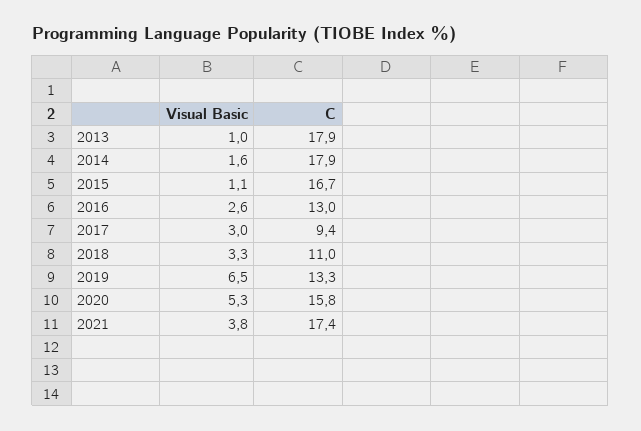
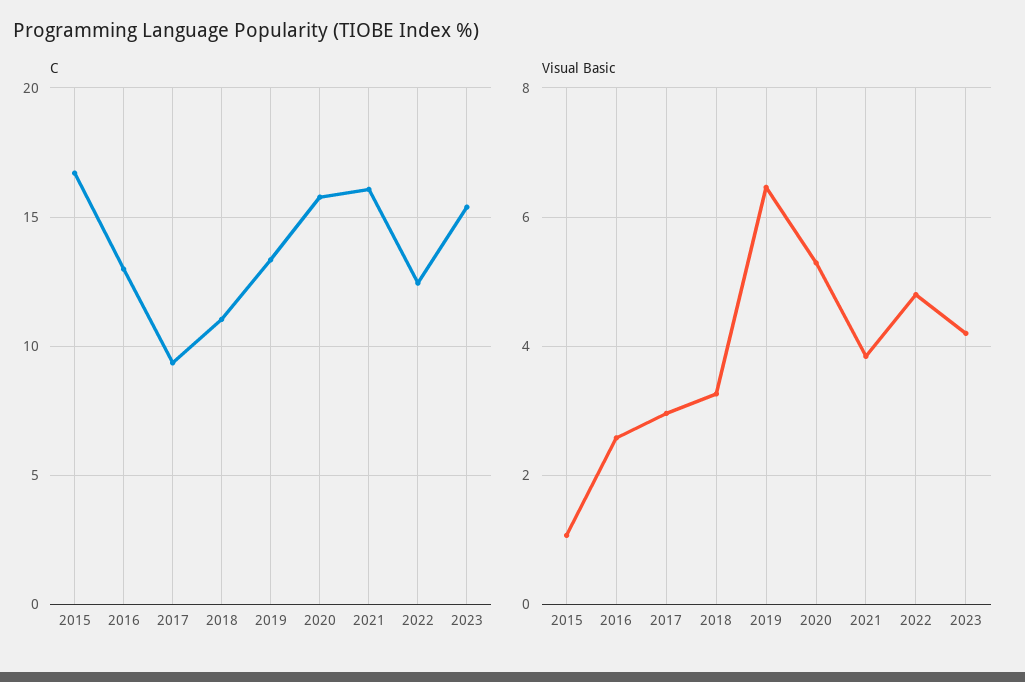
Visual Basic, 2013: 1 -> none
C, 2013: 17.9 -> none
Visual Basic, 2014: 1.6 -> none
C, 2014: 17.9 -> none
C, 2021: 17.4 -> 16
C, 2022: none -> 12.5
C, 2023: none -> 15.5
Visual Basic, 2022: none -> 4.8
Visual Basic, 2023: none -> 4.2

